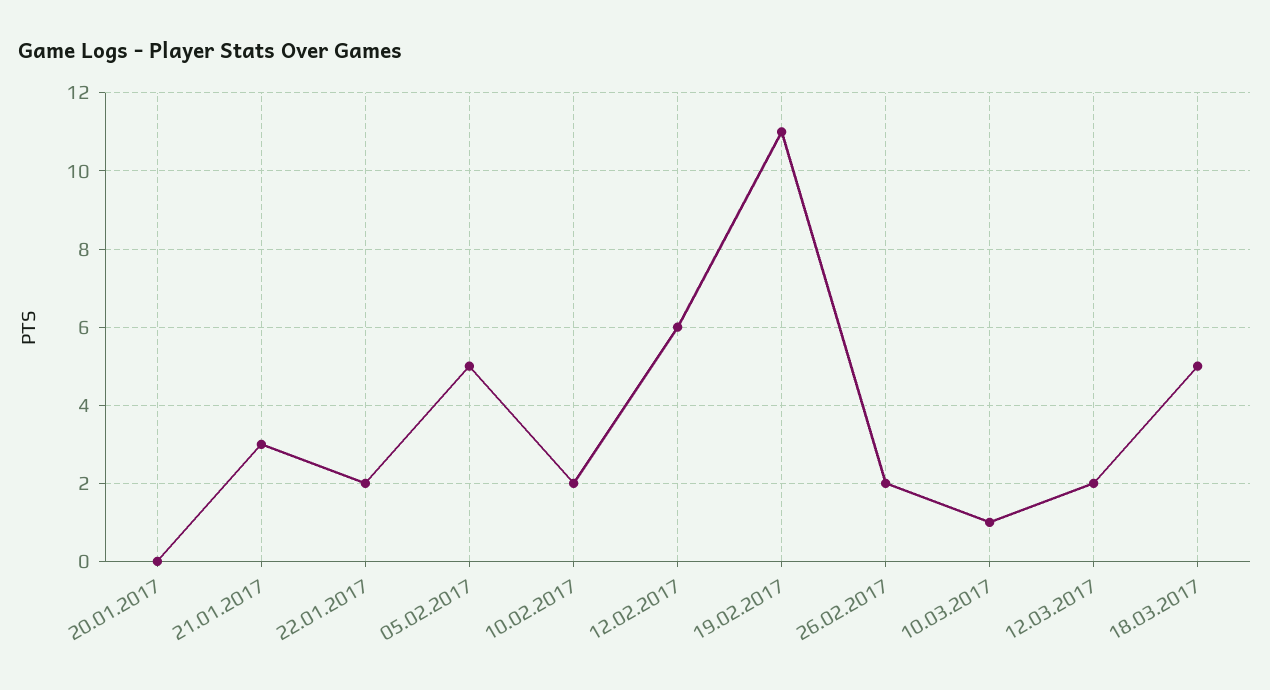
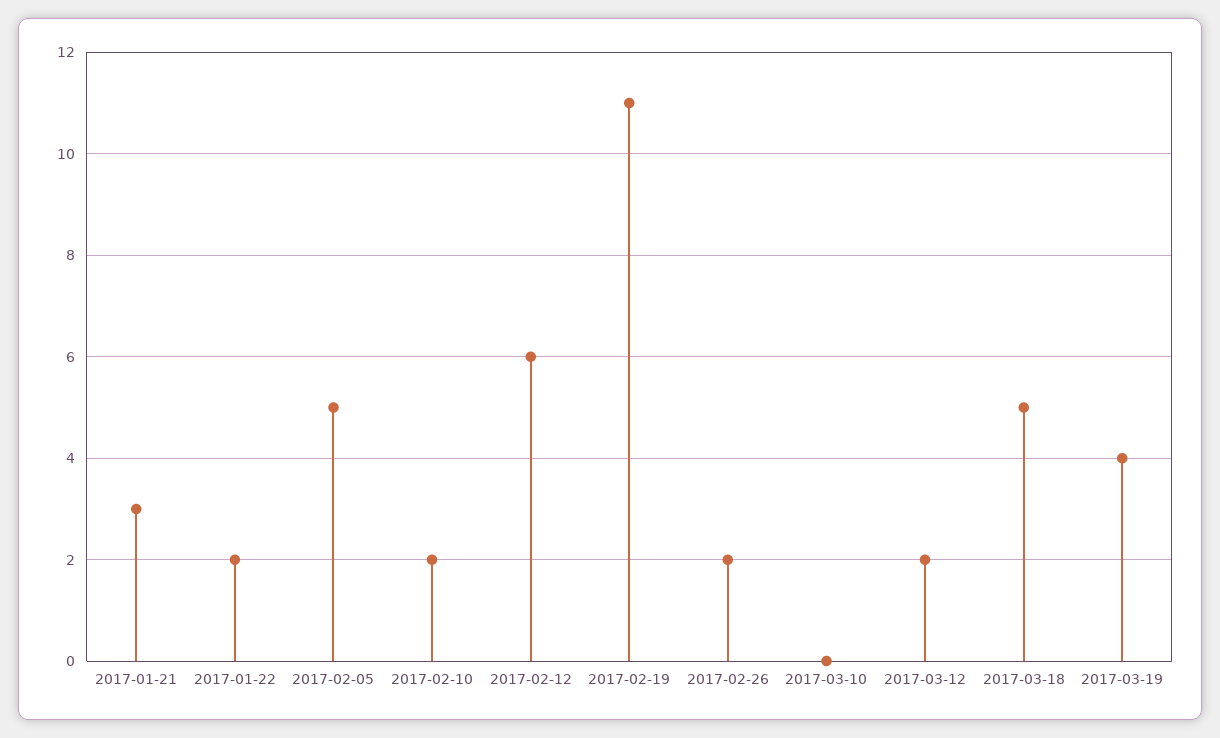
20.01.2017: 0 -> none
10.03.2017: 1 -> 0
2017-03-19: none -> 4

